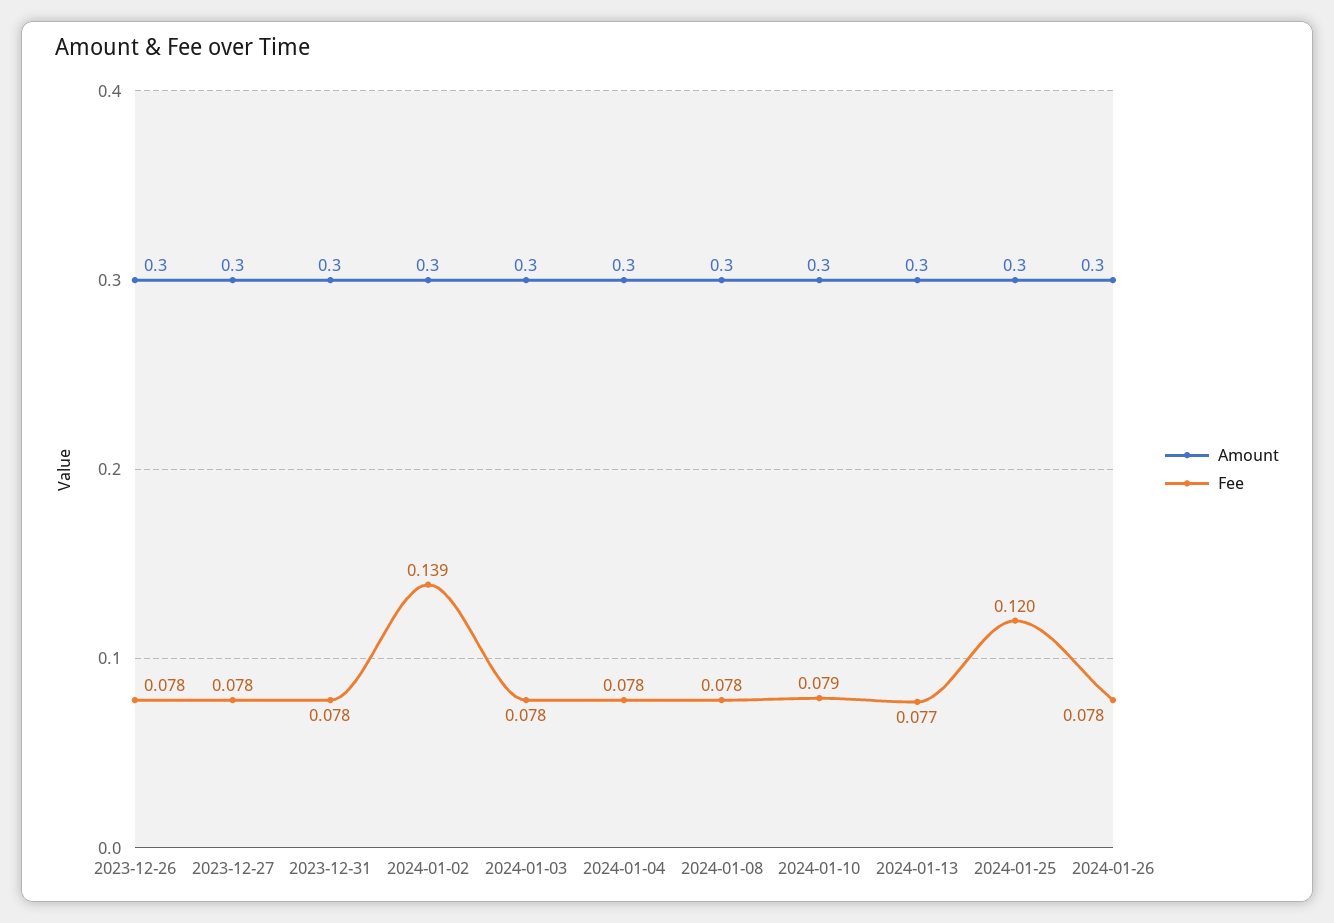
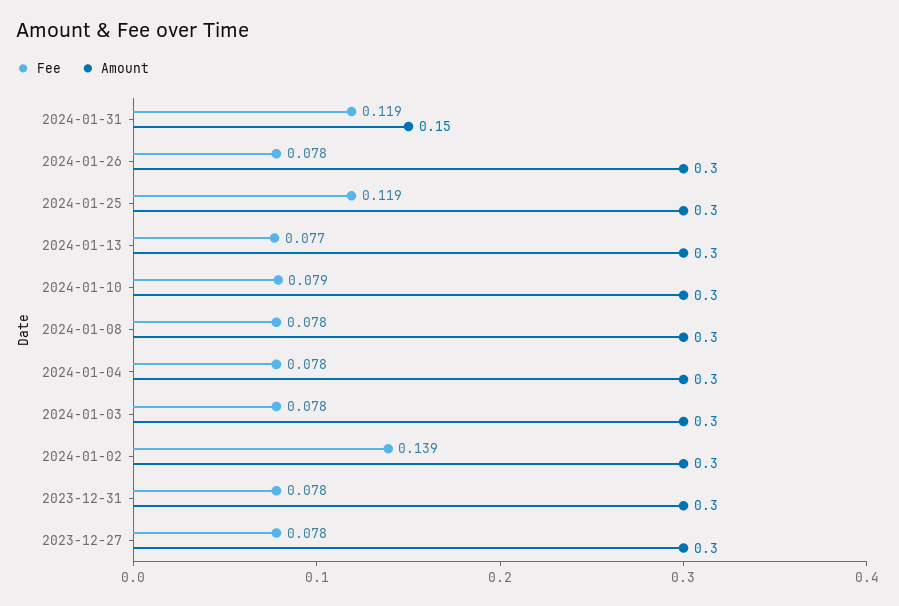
Amount, 2023-12-26: 0.3 -> none
Fee, 2023-12-26: 0.078 -> none
Fee, 2024-01-25: 0.12 -> 0.119
Fee, 2024-01-31: none -> 0.119
Amount, 2024-01-31: none -> 0.15

